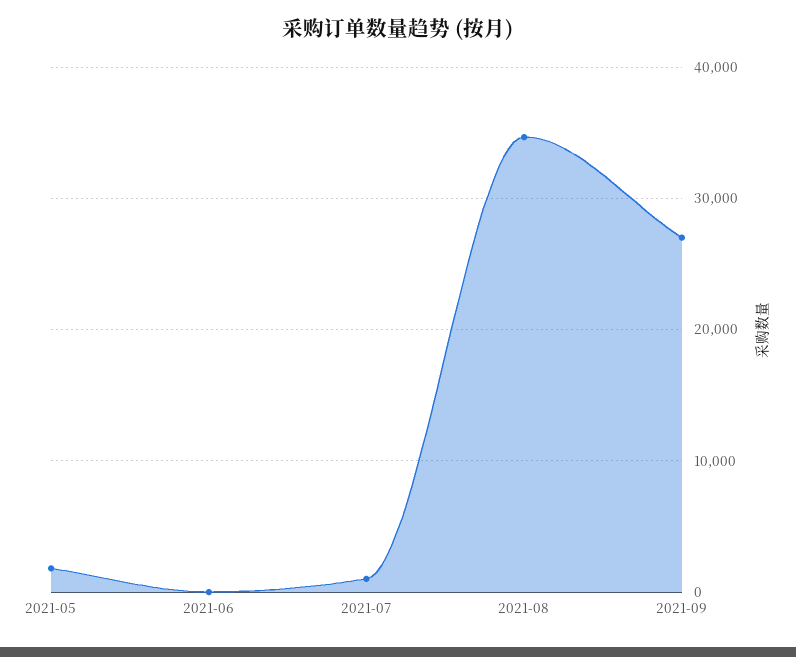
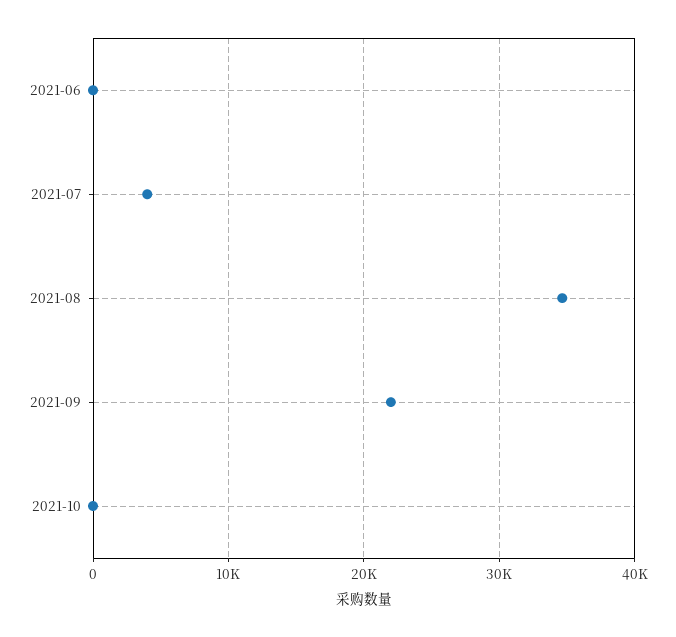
2021-05: 2000 -> none
2021-07: 1000 -> 4000
2021-09: 27000 -> 22000
2021-10: none -> 0

